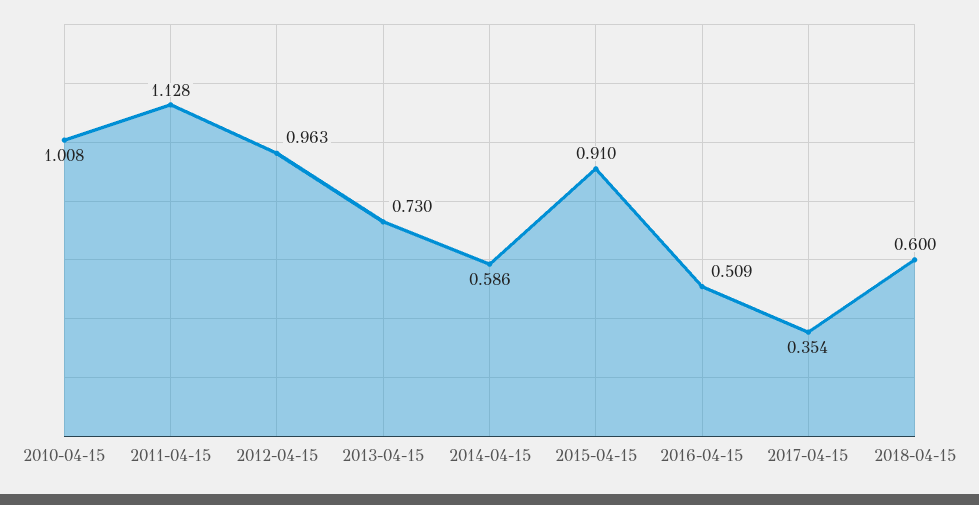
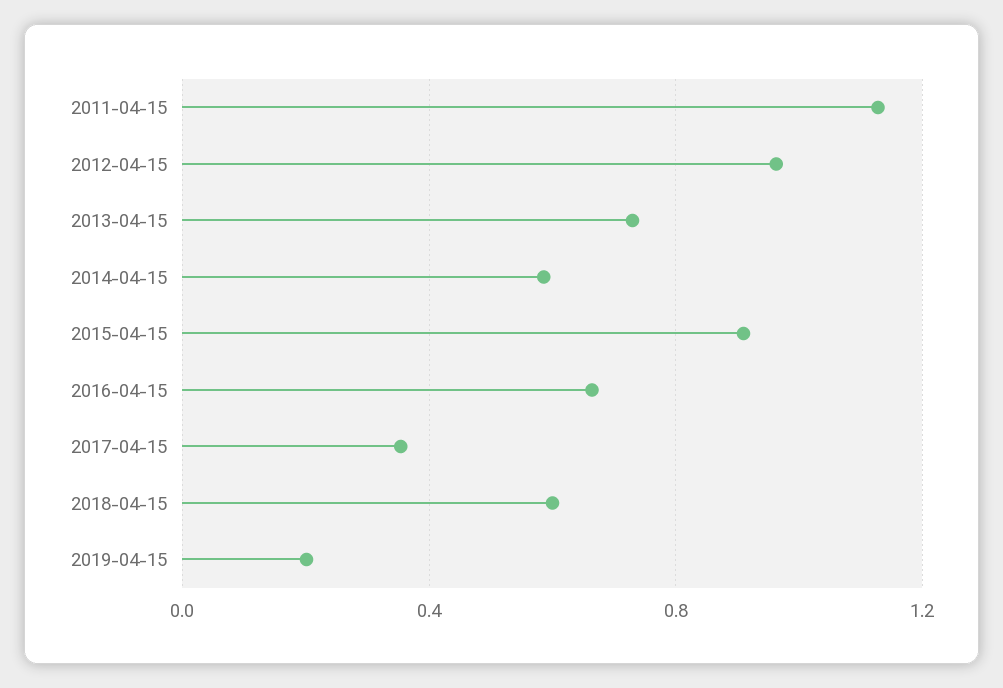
2010-04-15: 1.008 -> none
2016-04-15: 0.509 -> 0.65
2019-04-15: none -> 0.2

